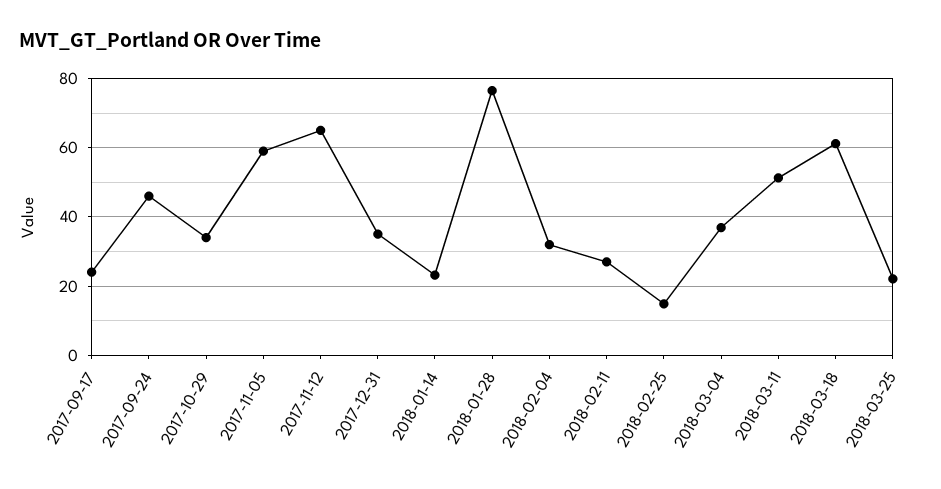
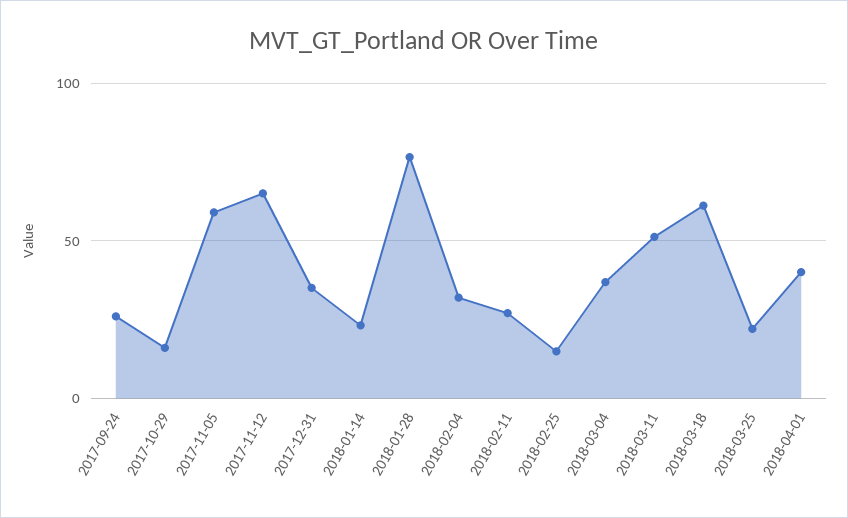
2017-09-17: 24 -> none
2017-09-24: 46 -> 25
2017-10-29: 34 -> 15
2018-04-01: none -> 40

